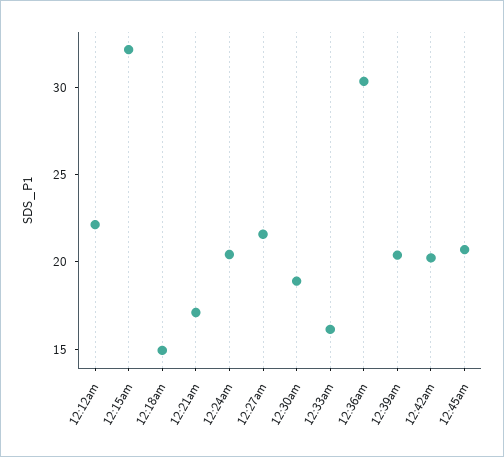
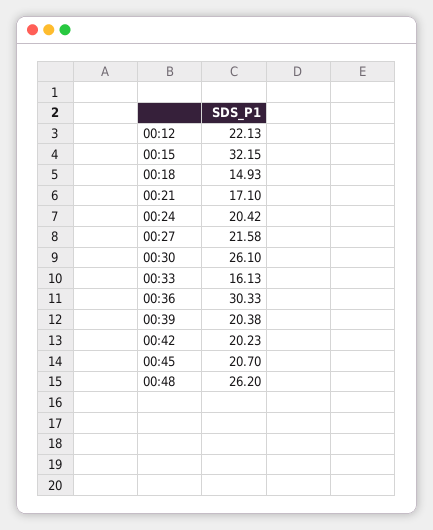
12:30am: 19 -> 26.1
00:48: none -> 26.2

